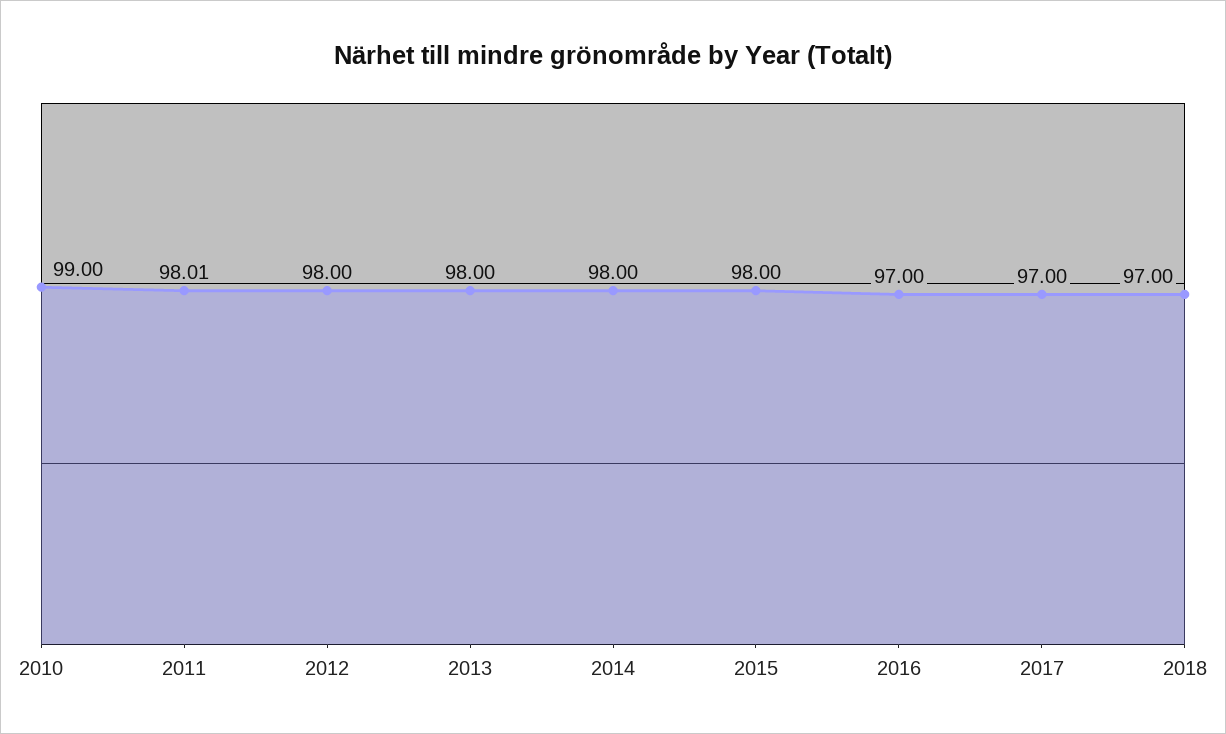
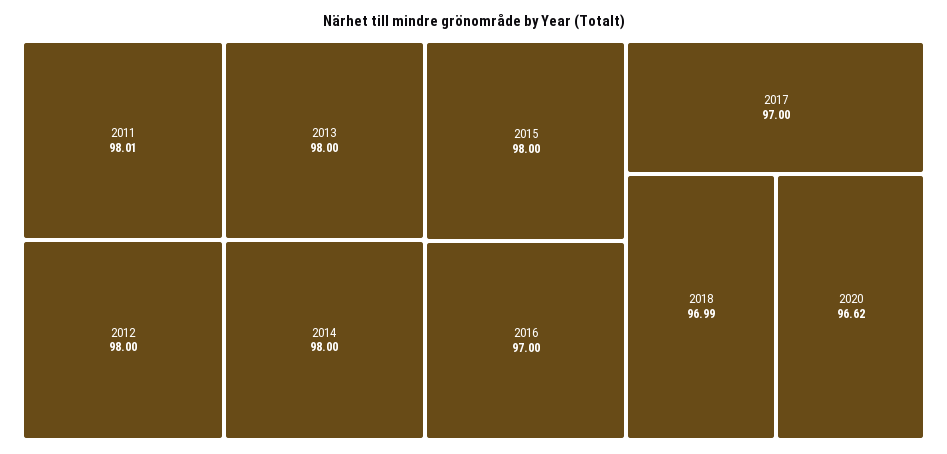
2010: 99 -> none
2018: 97 -> 96.99
2020: none -> 96.62

